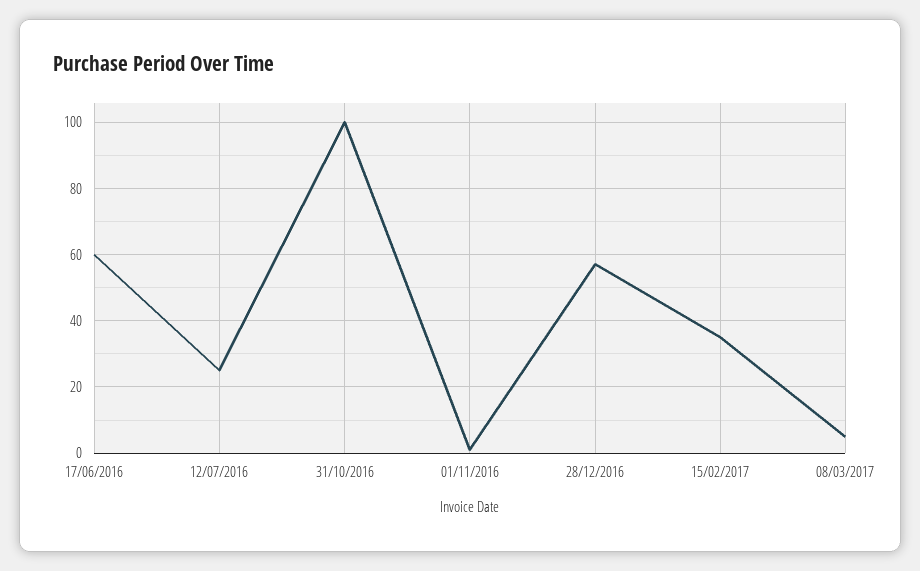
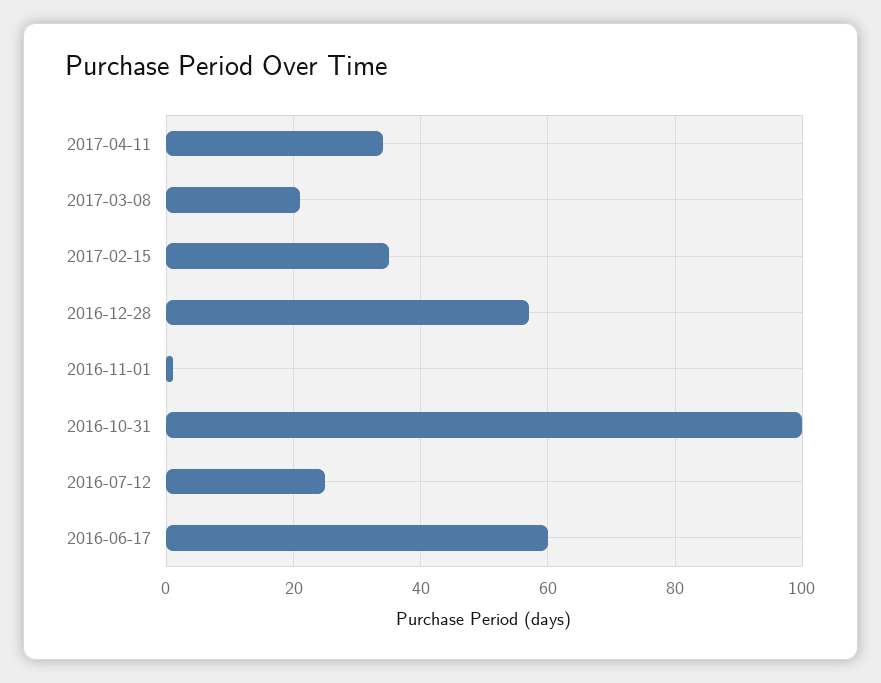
08/03/2017: 5 -> 20
2017-04-11: none -> 35

